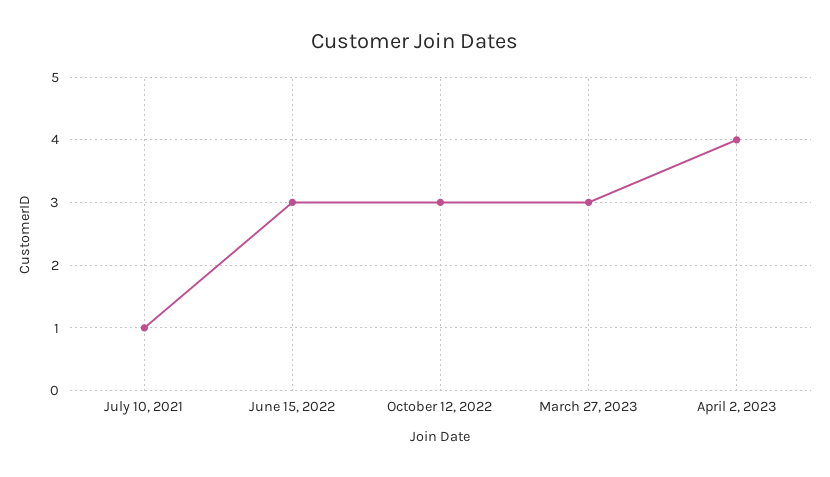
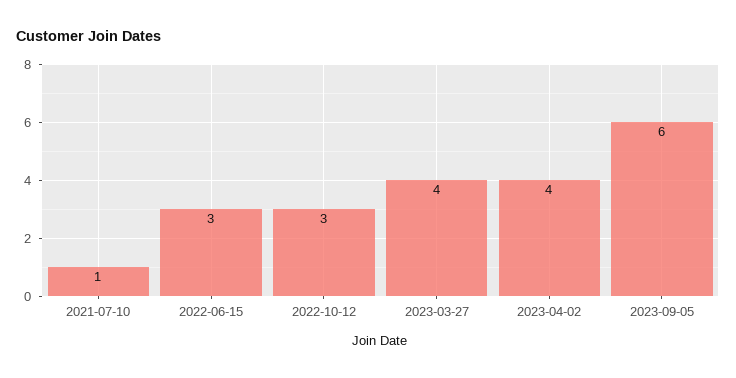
March 27, 2023: 3 -> 4
2023-09-05: none -> 6

